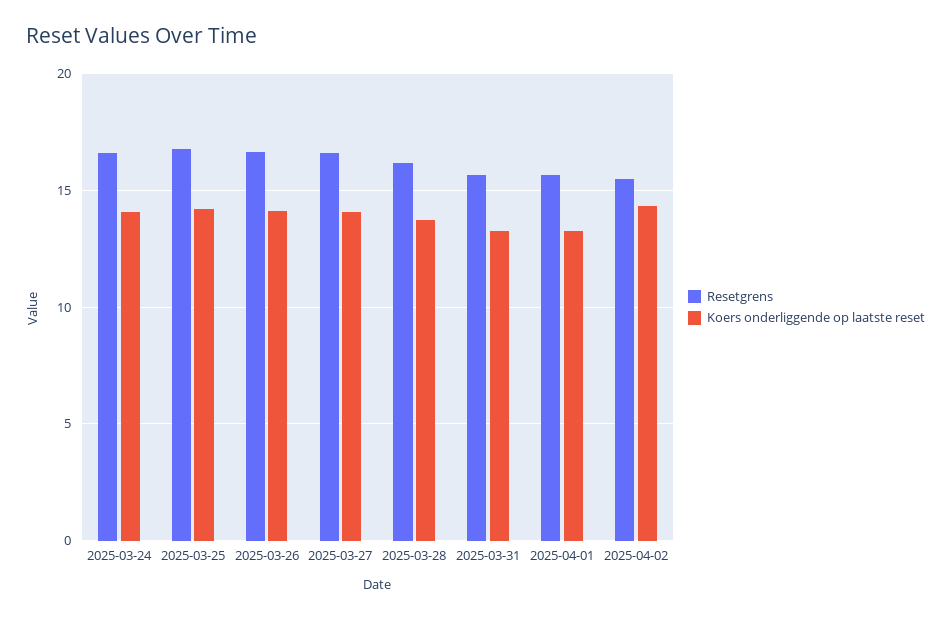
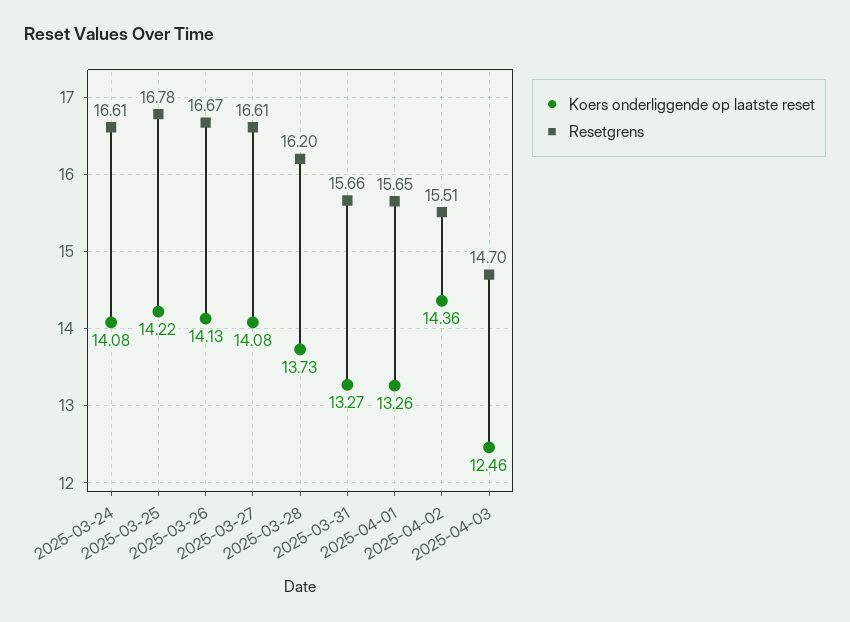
Koers onderliggende op laatste reset, 2025-04-03: none -> 12.46
Resetgrens, 2025-04-03: none -> 14.7

